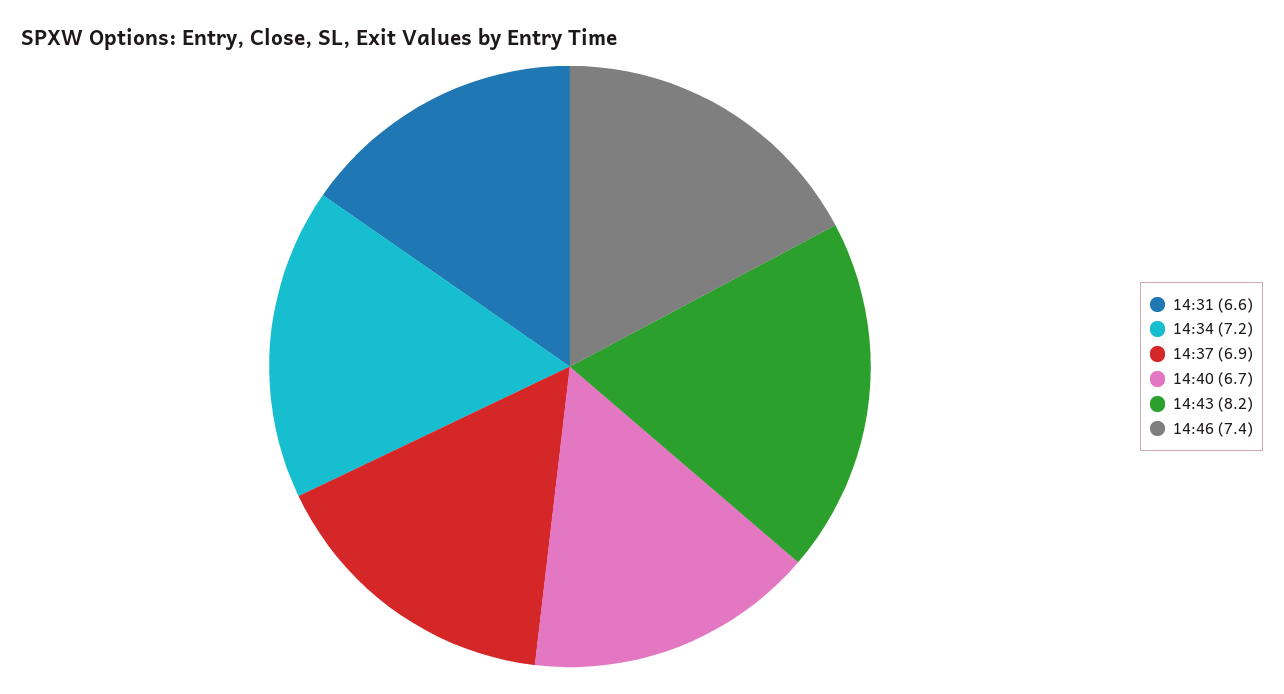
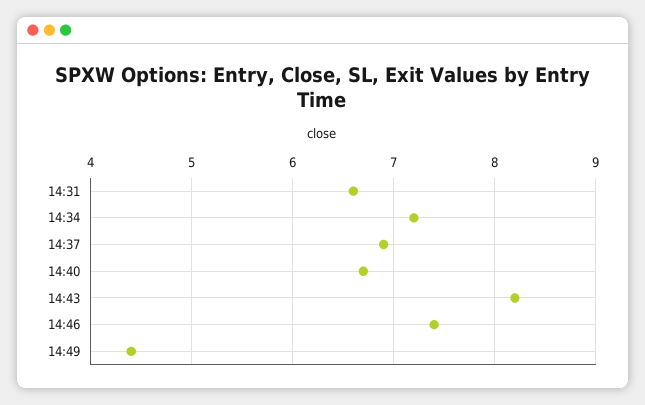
14:49: none -> 4.4

